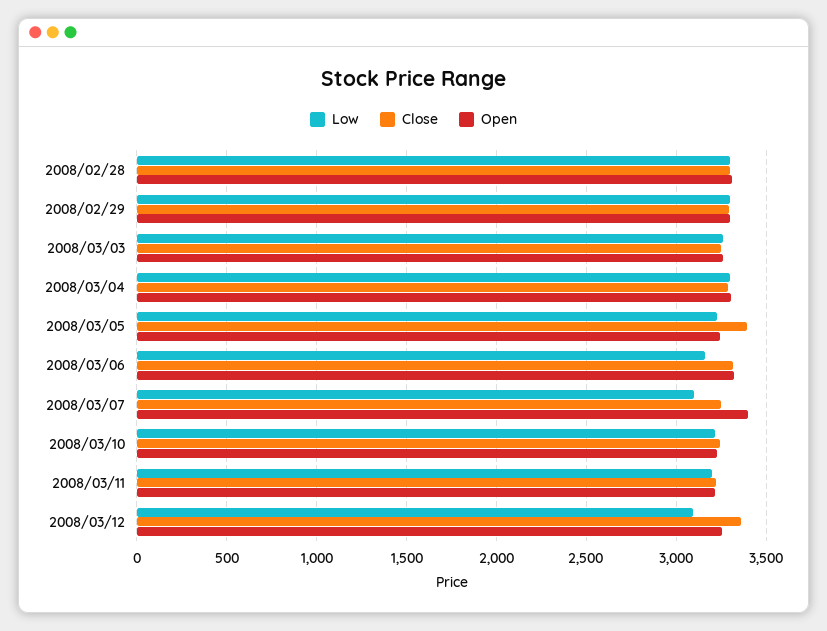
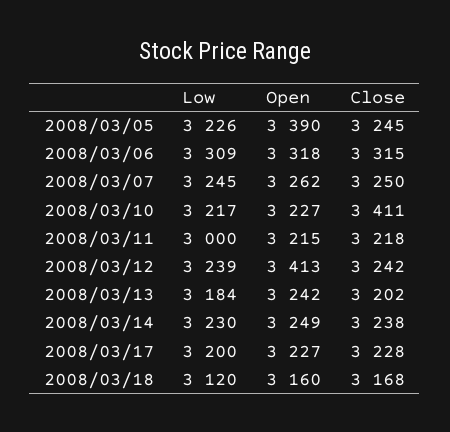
Low, 2008/02/28: 3300 -> none
Close, 2008/02/28: 3300 -> none
Open, 2008/02/28: 3300 -> none
Low, 2008/02/29: 3300 -> none
Close, 2008/02/29: 3300 -> none
Open, 2008/02/29: 3300 -> none
Low, 2008/03/03: 3250 -> none
Close, 2008/03/03: 3250 -> none
Open, 2008/03/03: 3250 -> none
Low, 2008/03/04: 3300 -> none
Close, 2008/03/04: 3300 -> none
Open, 2008/03/04: 3300 -> none
Close, 2008/03/05: 3400 -> 3245
Open, 2008/03/05: 3250 -> 3390
Low, 2008/03/06: 3150 -> 3309
Low, 2008/03/07: 3100 -> 3245
Open, 2008/03/07: 3400 -> 3262
Close, 2008/03/10: 3250 -> 3411
Low, 2008/03/11: 3200 -> 3000
Low, 2008/03/12: 3100 -> 3239
Close, 2008/03/12: 3350 -> 3242
Open, 2008/03/12: 3250 -> 3413
Low, 2008/03/13: none -> 3184
Open, 2008/03/13: none -> 3242
Close, 2008/03/13: none -> 3202
Low, 2008/03/14: none -> 3230
Open, 2008/03/14: none -> 3249
Close, 2008/03/14: none -> 3238
Low, 2008/03/17: none -> 3200
Open, 2008/03/17: none -> 3227
Close, 2008/03/17: none -> 3228
Low, 2008/03/18: none -> 3120
Open, 2008/03/18: none -> 3160
Close, 2008/03/18: none -> 3168

